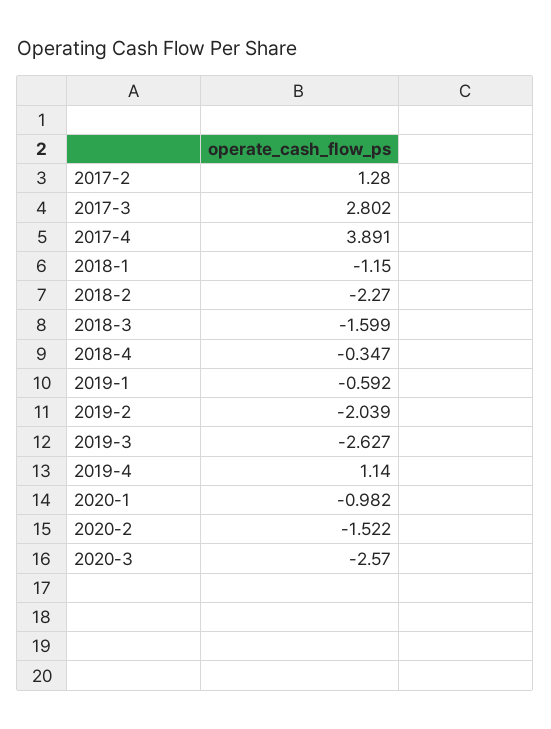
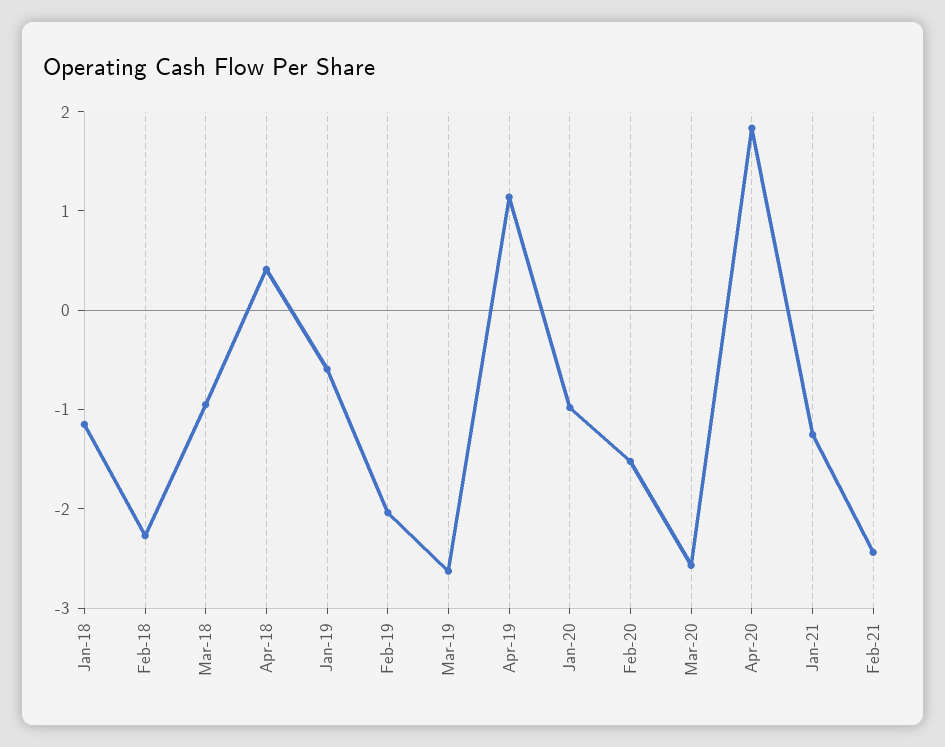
2017-2: 1.28 -> none
2017-3: 2.802 -> none
2017-4: 3.891 -> none
2018-3: -1.599 -> -1
2018-4: -0.347 -> 0.4
Apr-20: none -> 1.8
Jan-21: none -> -1.2
Feb-21: none -> -2.4

